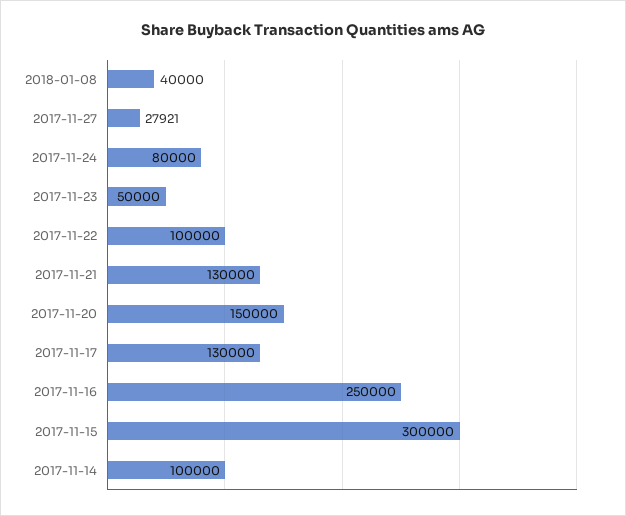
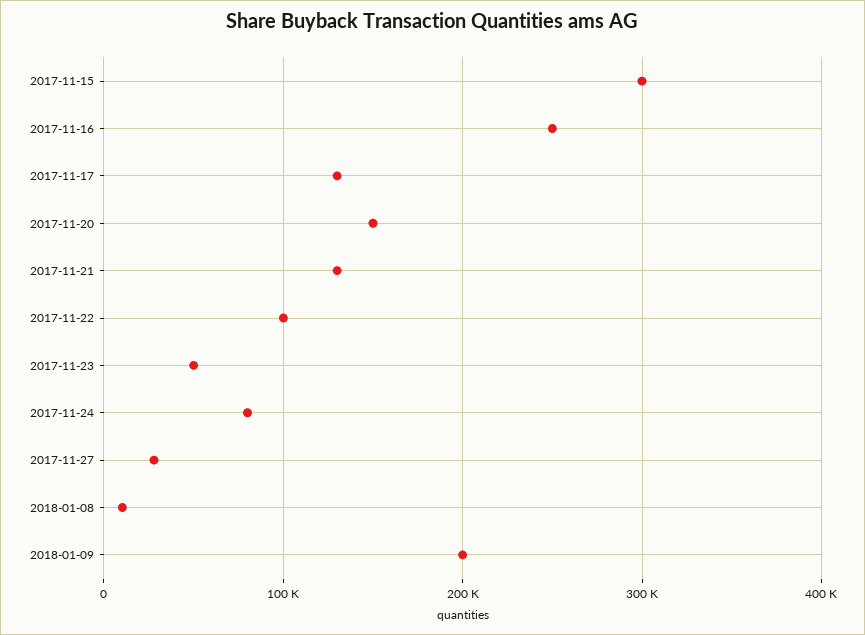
2018-01-08: 40000 -> 10000
2017-11-14: 100000 -> none
2018-01-09: none -> 200000

